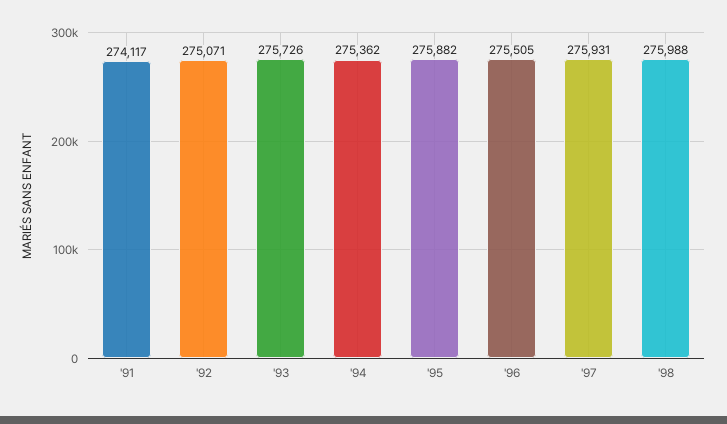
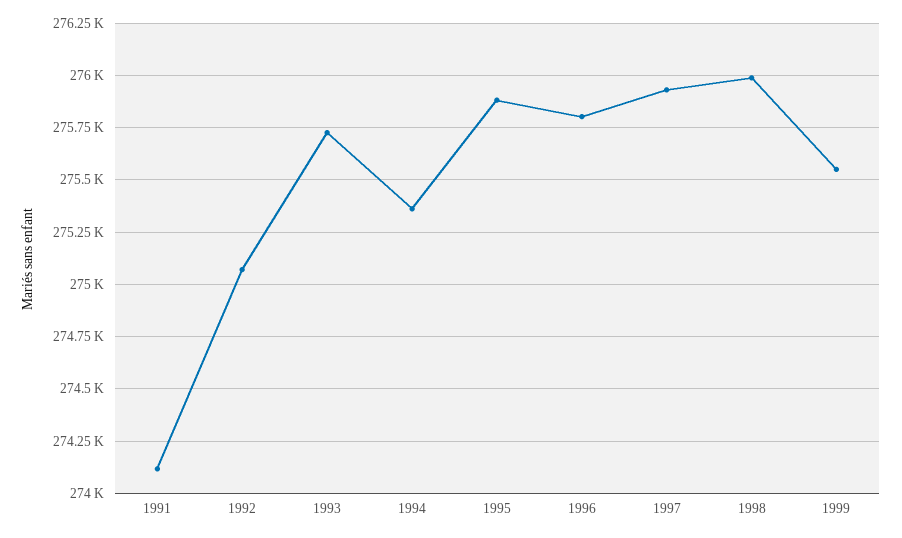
'96: 275505 -> 275800
1999: none -> 275550

